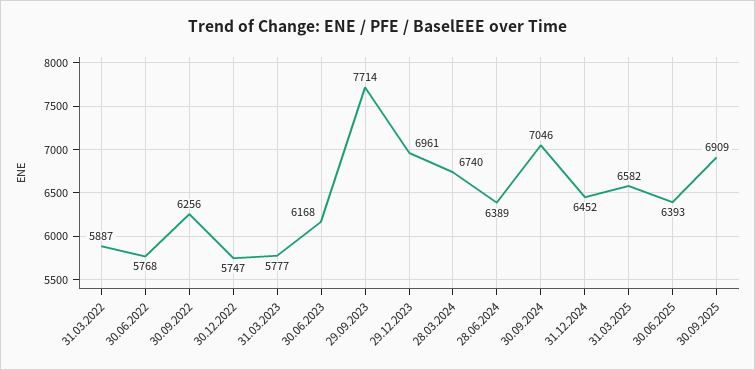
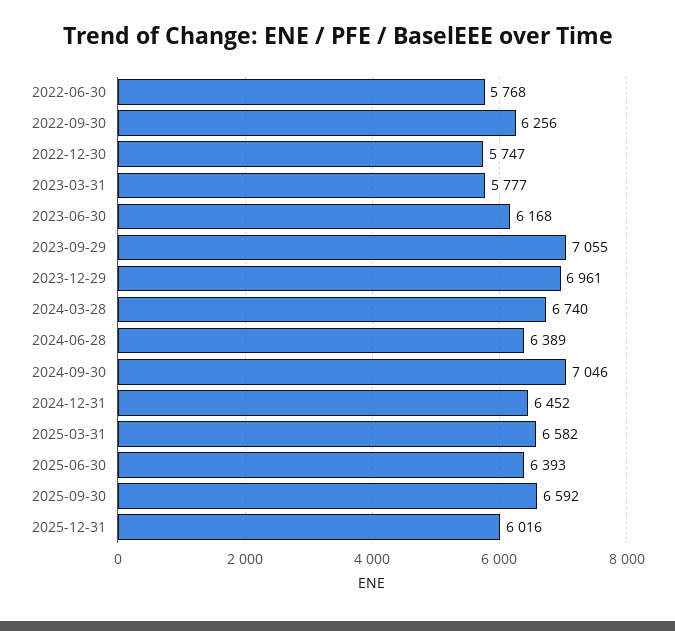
31.03.2022: 5887 -> none
29.09.2023: 7714 -> 7055
30.09.2025: 6909 -> 6592
2025-12-31: none -> 6016

